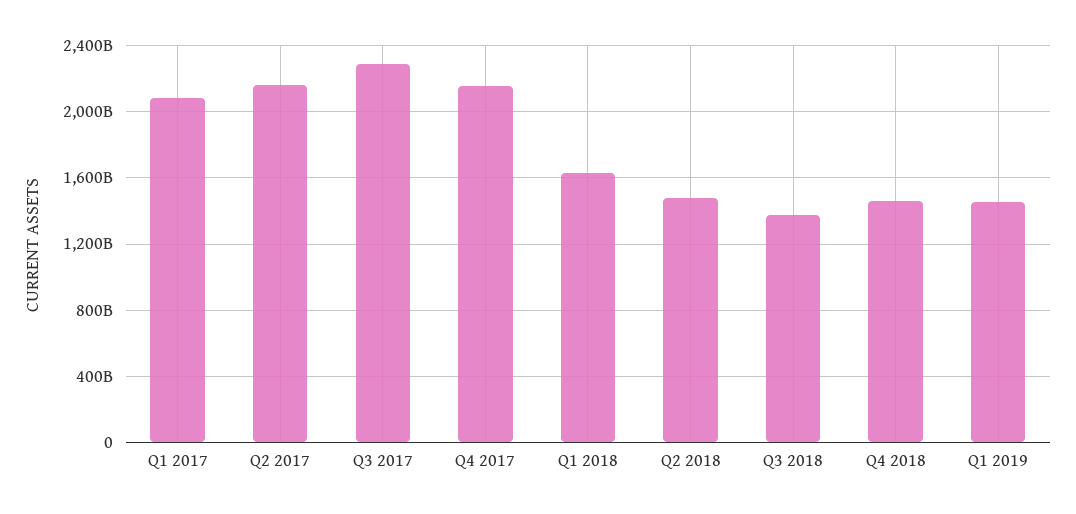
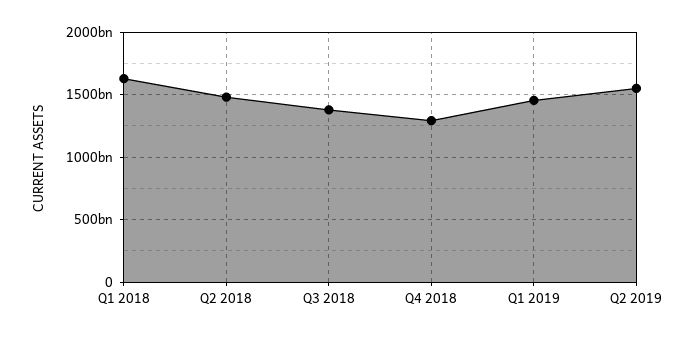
Q1 2017: 2100000000000 -> none
Q2 2017: 2150000000000 -> none
Q3 2017: 2300000000000 -> none
Q4 2017: 2150000000000 -> none
Q4 2018: 1450000000000 -> 1300000000000
Q2 2019: none -> 1550000000000

